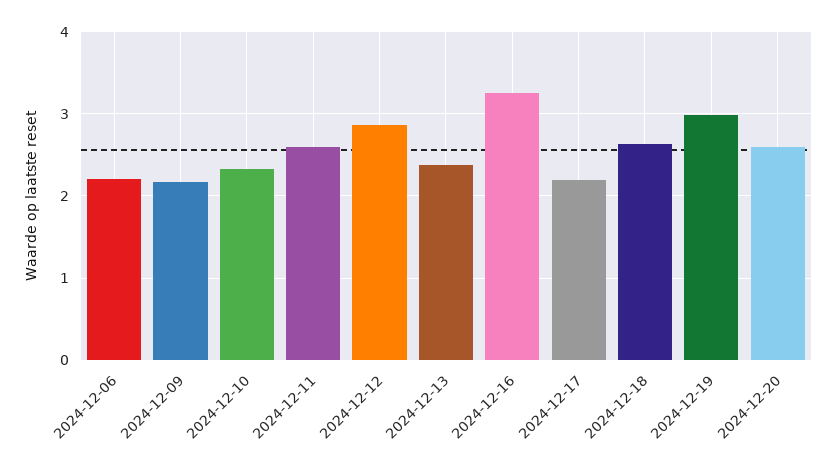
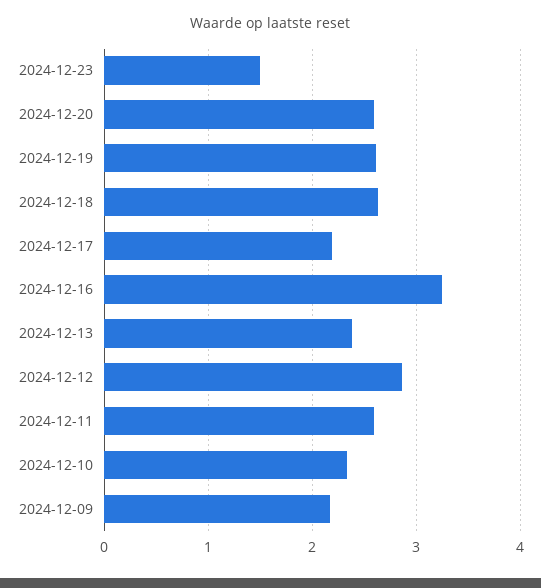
2024-12-06: 2.2 -> none
2024-12-19: 3 -> 2.6
2024-12-23: none -> 1.5

